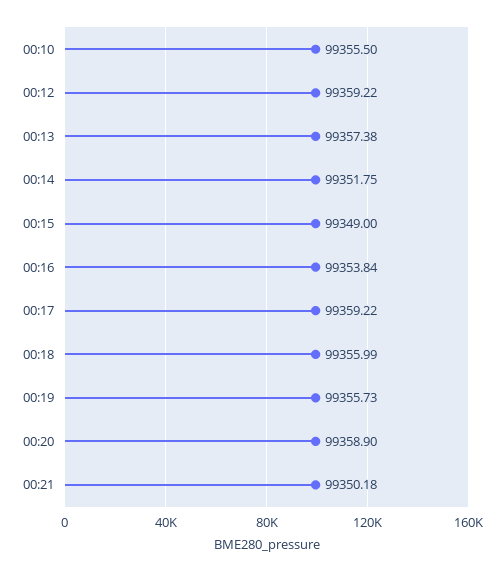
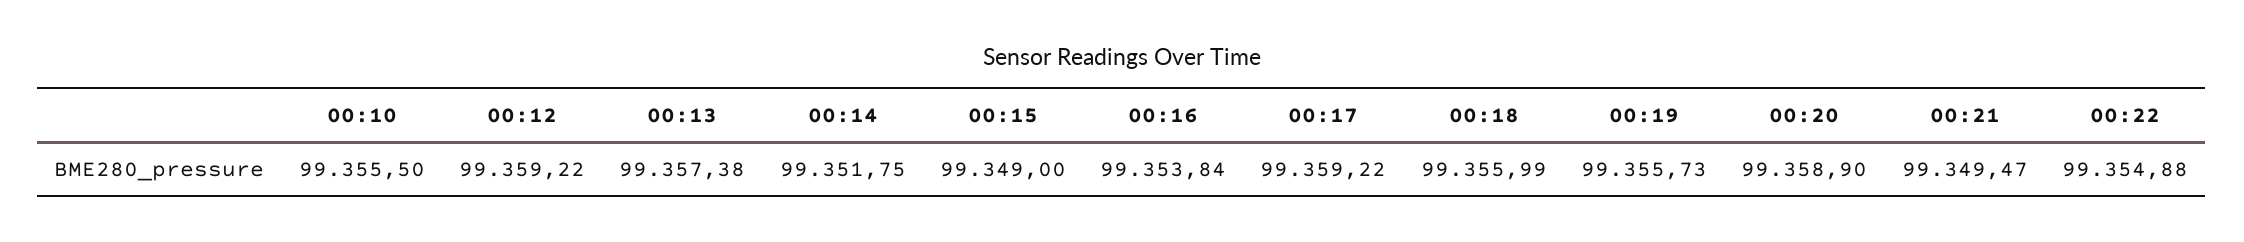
00:21: 99350.18 -> 99349.47
00:22: none -> 99354.88

